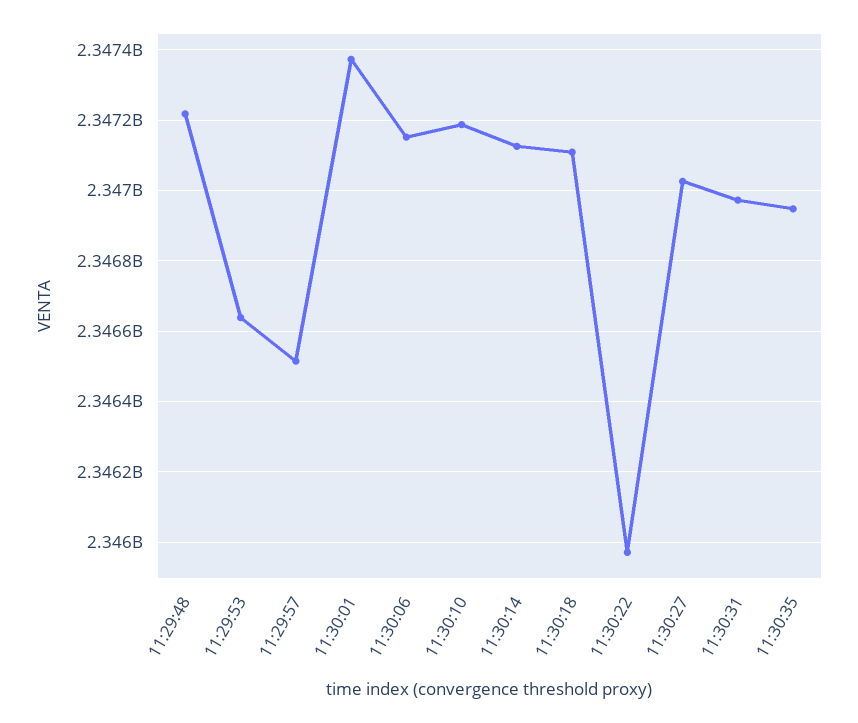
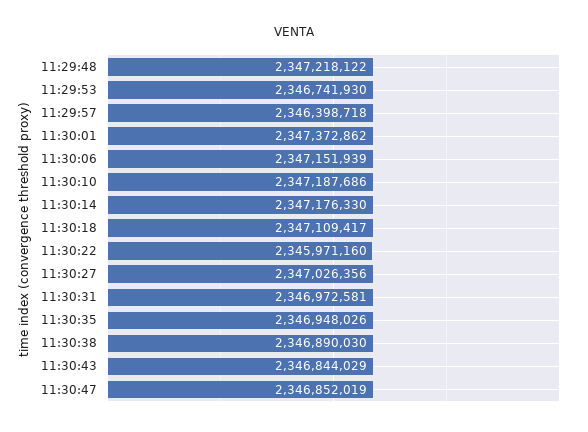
11:29:53: 2346640000 -> 2346741930
11:29:57: 2346520000 -> 2346398718
11:30:14: 2347120000 -> 2347176330
11:30:38: none -> 2346890030
11:30:43: none -> 2346844029
11:30:47: none -> 2346852019

